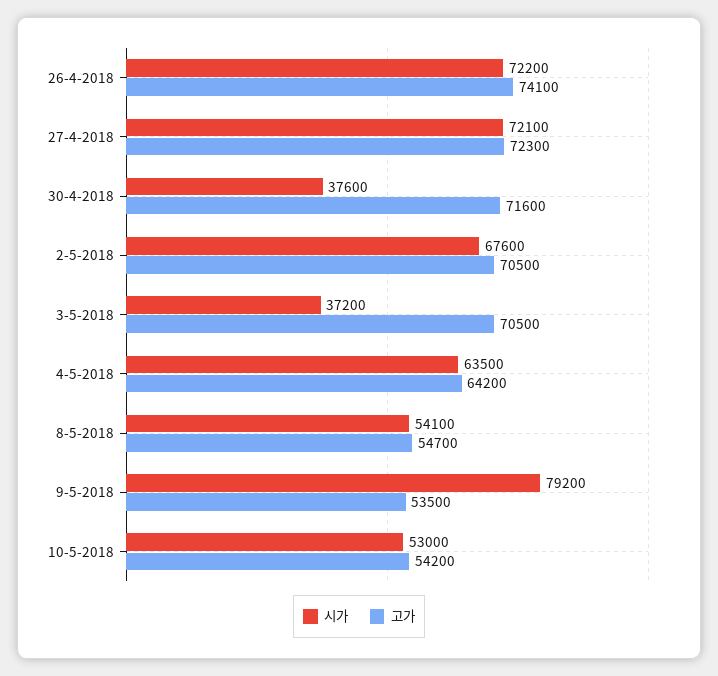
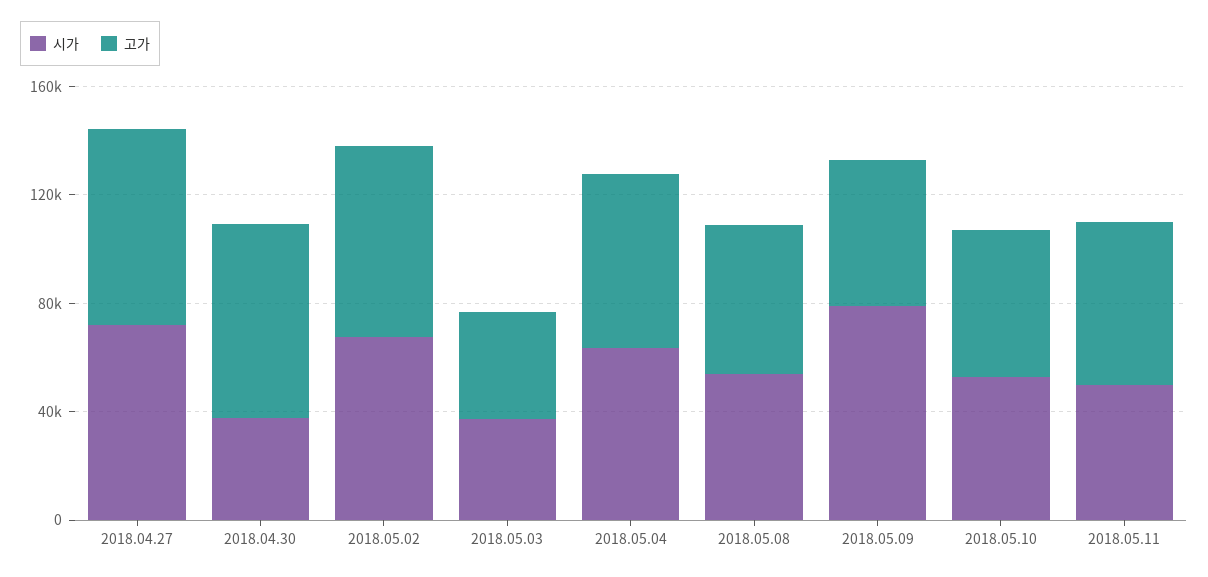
시가, 26-4-2018: 72200 -> none
고가, 26-4-2018: 74100 -> none
고가, 3-5-2018: 70500 -> 40000
시가, 2018.05.11: none -> 50000
고가, 2018.05.11: none -> 60000

